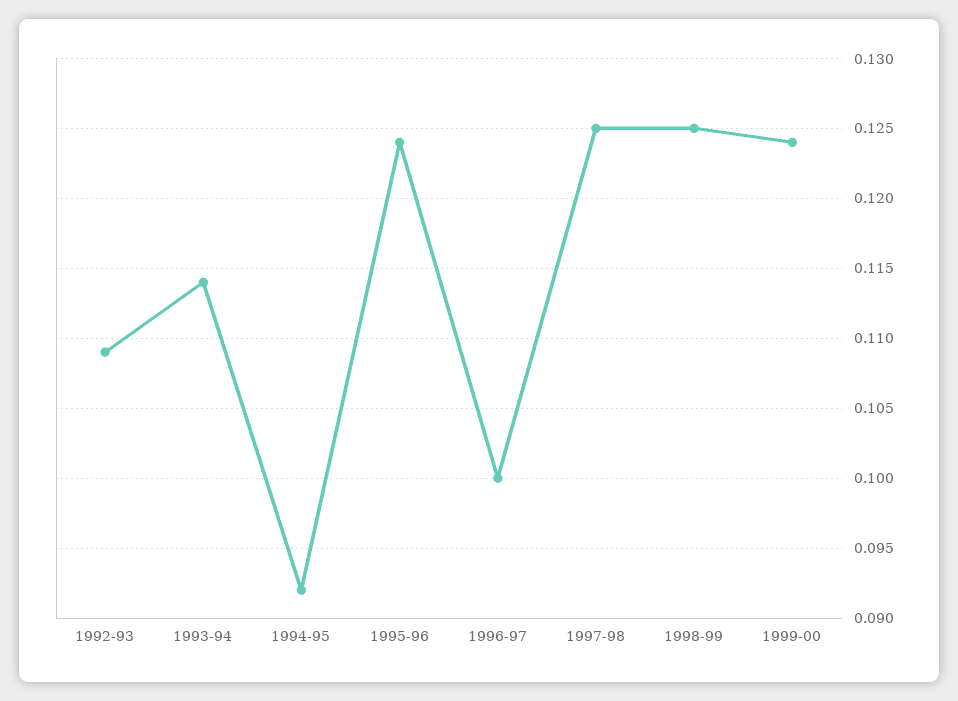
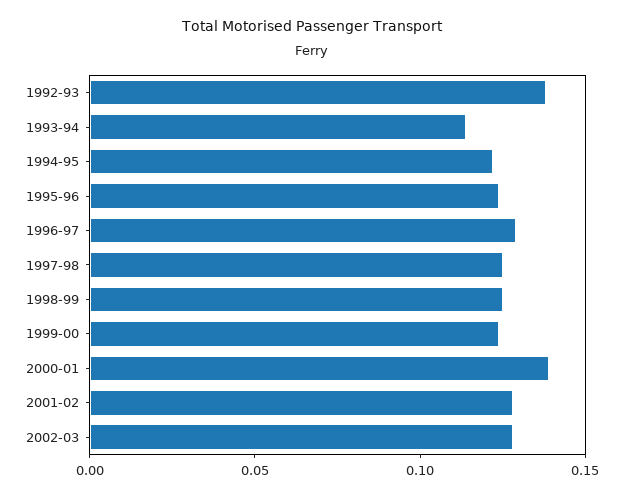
1992-93: 0.109 -> 0.14
1994-95: 0.092 -> 0.12
1996-97: 0.1 -> 0.13
2000-01: none -> 0.14
2001-02: none -> 0.13
2002-03: none -> 0.13

